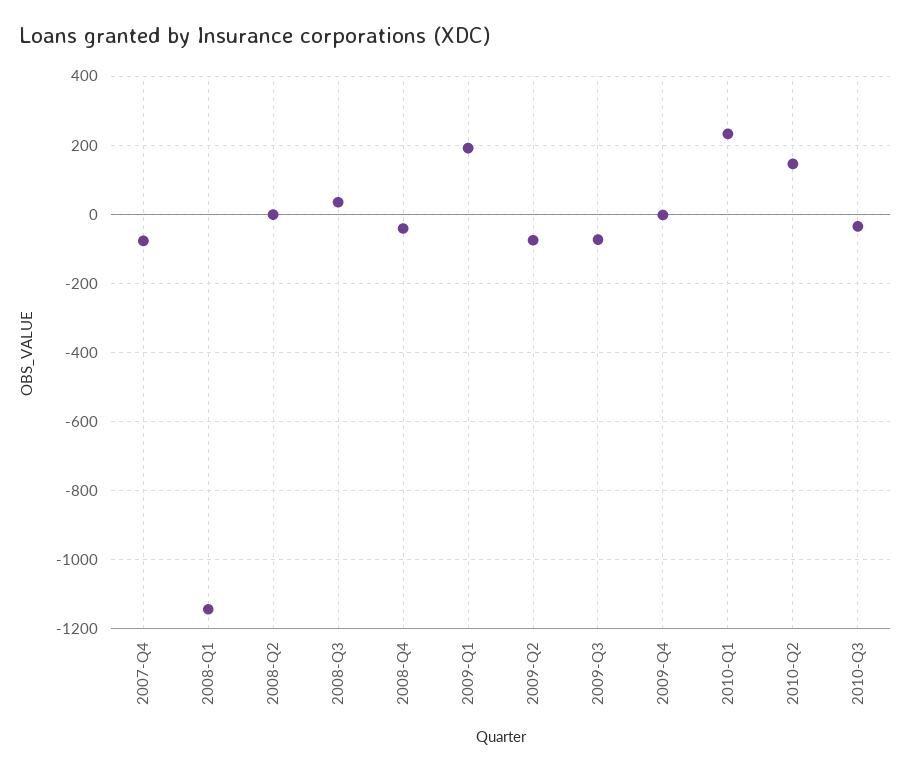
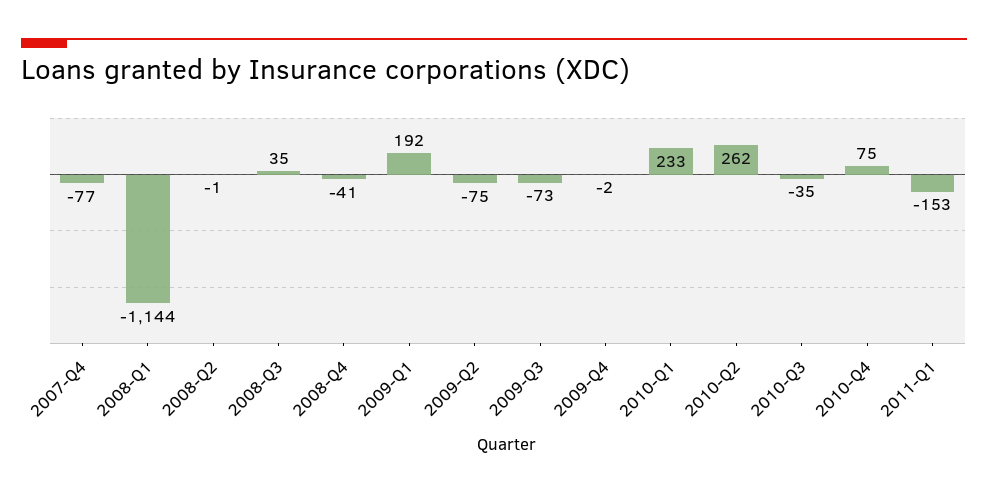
2010-Q2: 140 -> 262
2010-Q4: none -> 75
2011-Q1: none -> -153

